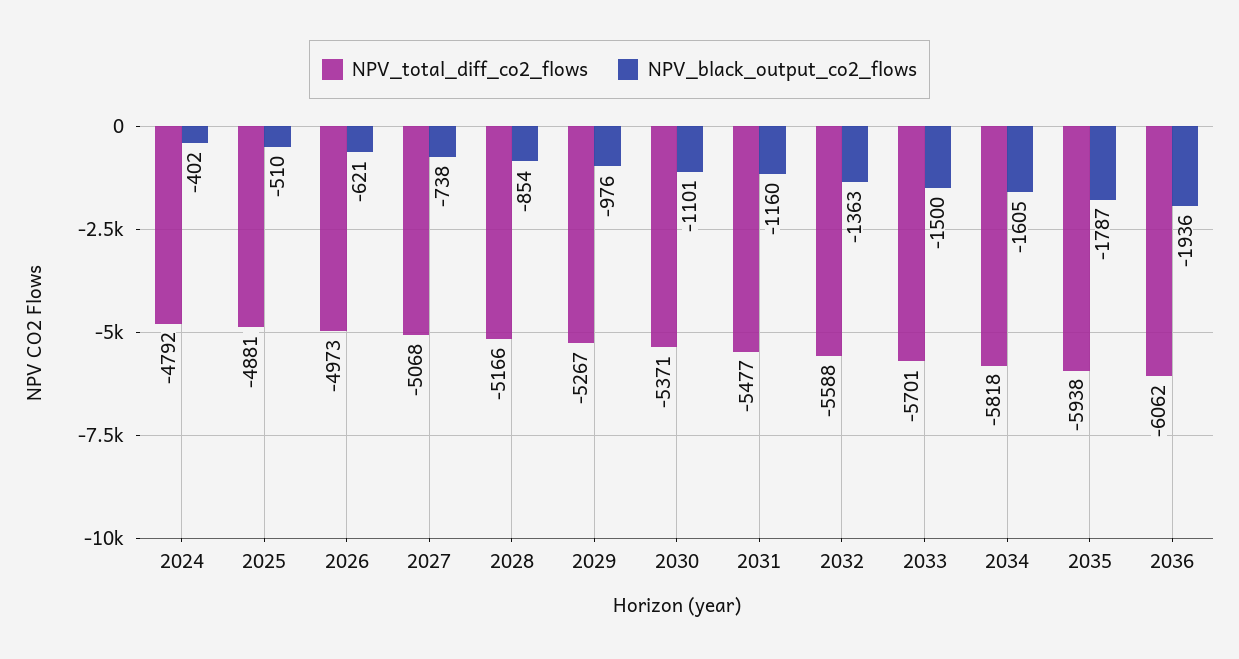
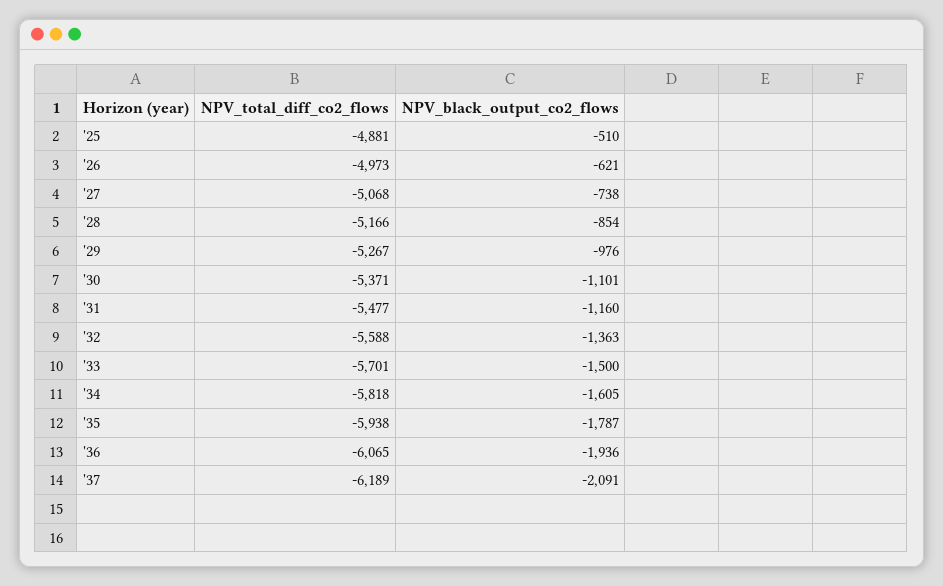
NPV_total_diff_co2_flows, 2024: -4792 -> none
NPV_black_output_co2_flows, 2024: -402 -> none
NPV_total_diff_co2_flows, 2036: -6062 -> -6065
NPV_total_diff_co2_flows, '37: none -> -6189
NPV_black_output_co2_flows, '37: none -> -2091

